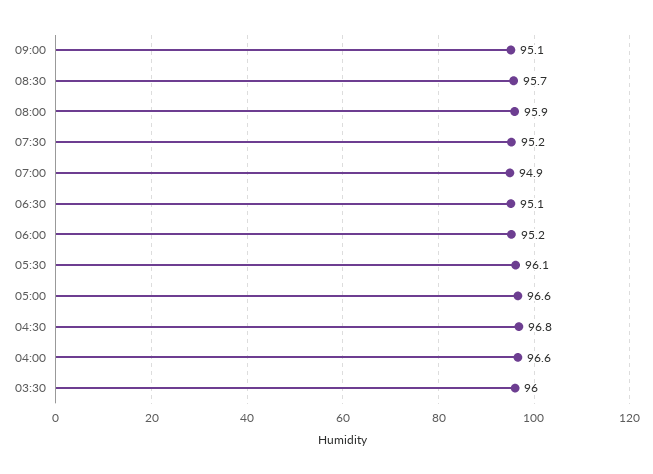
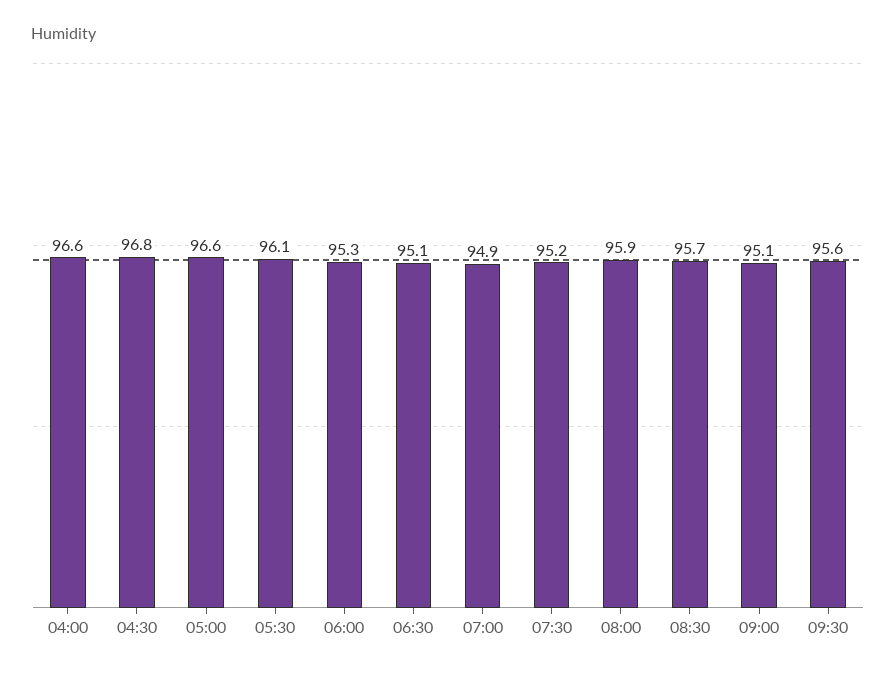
06:00: 95.2 -> 95.3
03:30: 96 -> none
09:30: none -> 95.6

